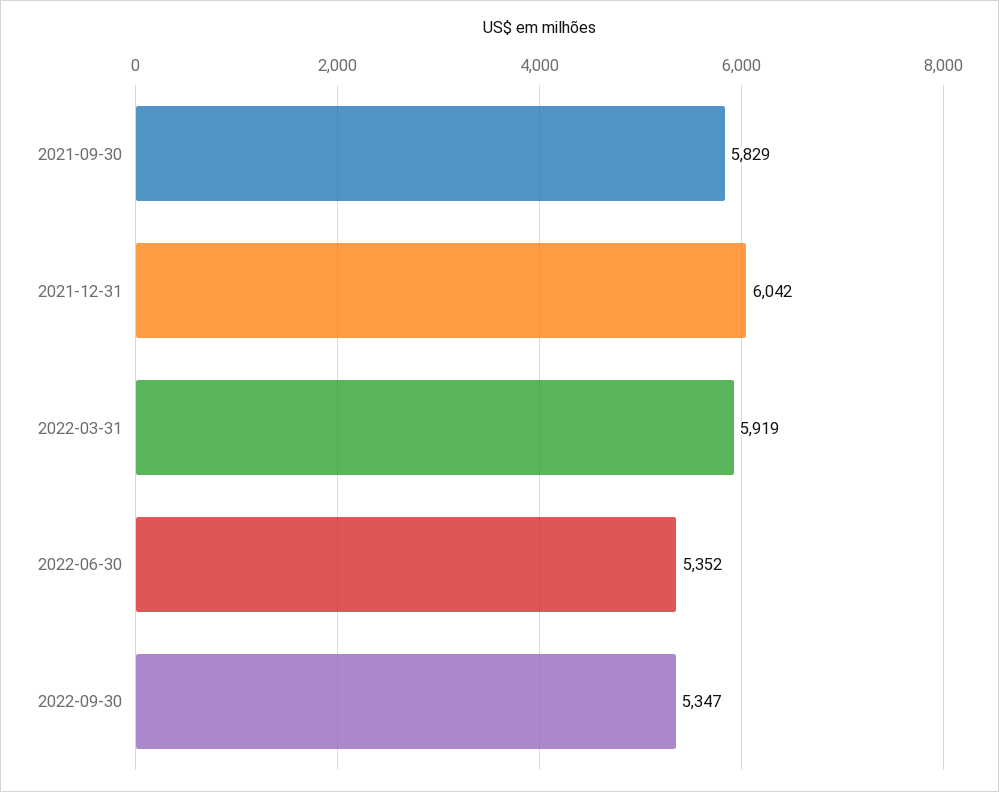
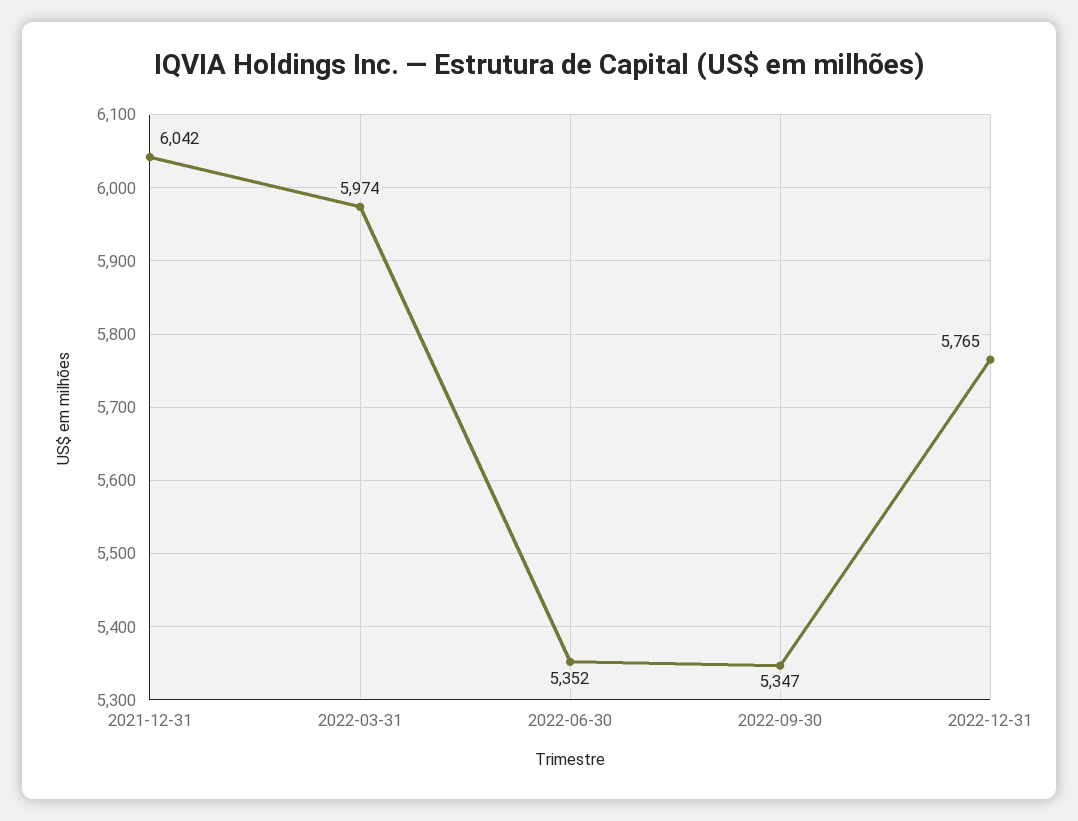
2021-09-30: 5829 -> none
2022-03-31: 5919 -> 5974
2022-12-31: none -> 5765

